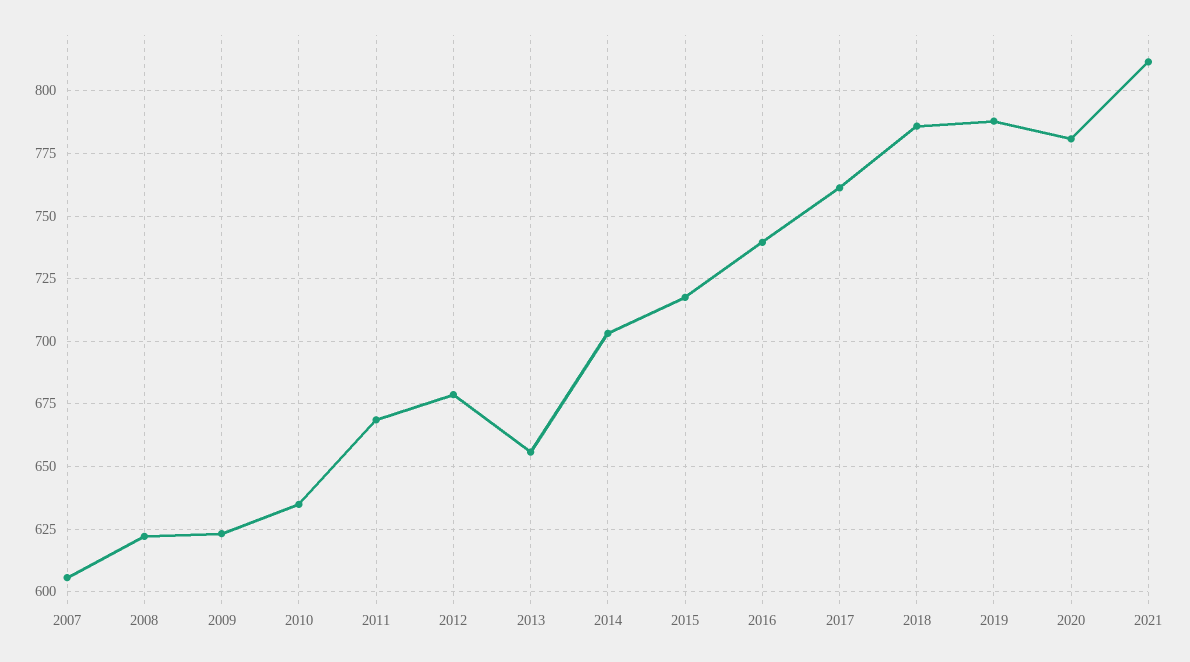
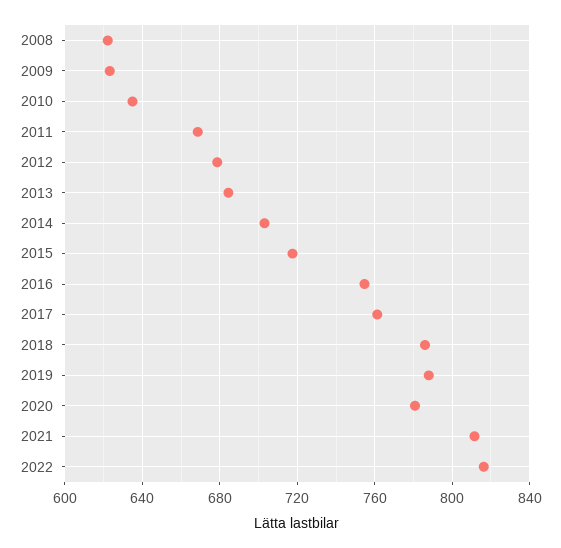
2007: 605 -> none
2013: 655 -> 685
2016: 740 -> 755
2022: none -> 815

